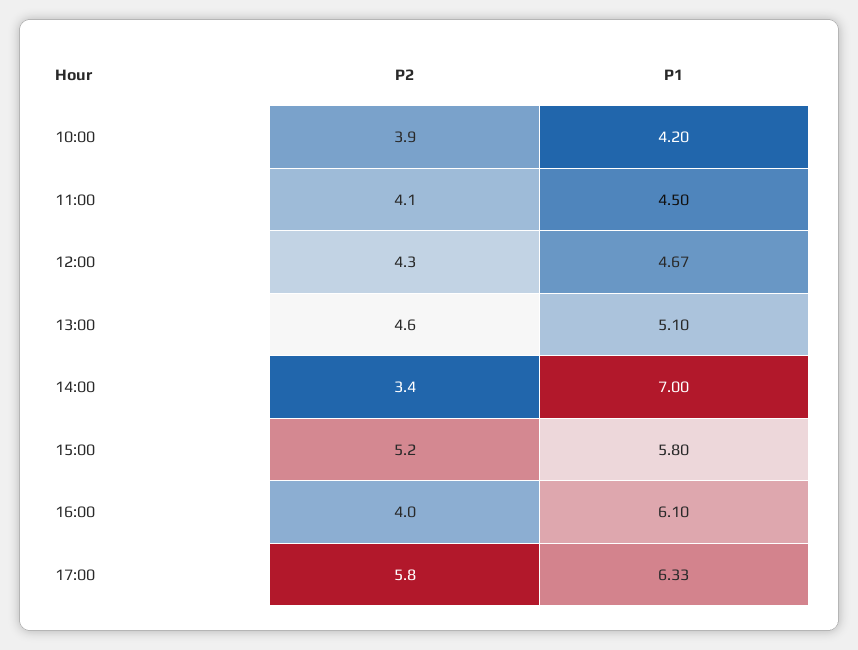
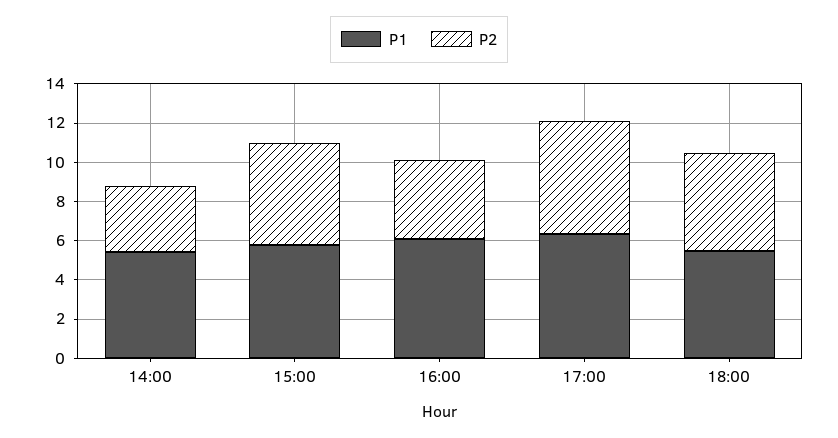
P2, 10:00: 3.9 -> none
P1, 10:00: 4.2 -> none
P2, 11:00: 4.1 -> none
P1, 11:00: 4.5 -> none
P2, 12:00: 4.3 -> none
P1, 12:00: 4.67 -> none
P2, 13:00: 4.6 -> none
P1, 13:00: 5.1 -> none
P1, 14:00: 7 -> 5.5
P1, 18:00: none -> 5.5
P2, 18:00: none -> 5

